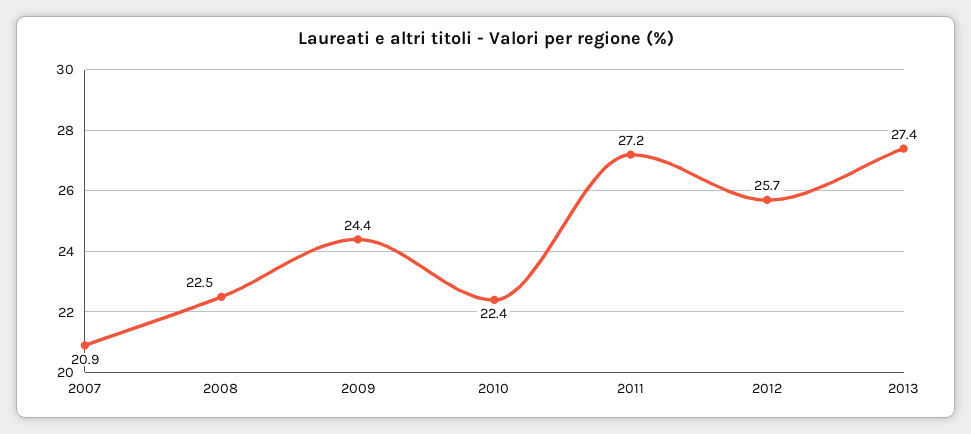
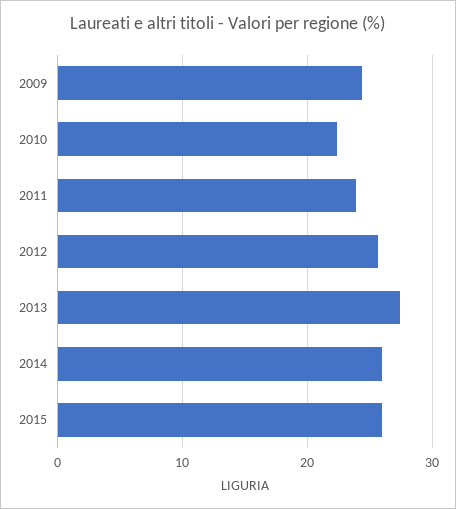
2007: 20.9 -> none
2008: 22.5 -> none
2011: 27.2 -> 24
2014: none -> 26
2015: none -> 26

